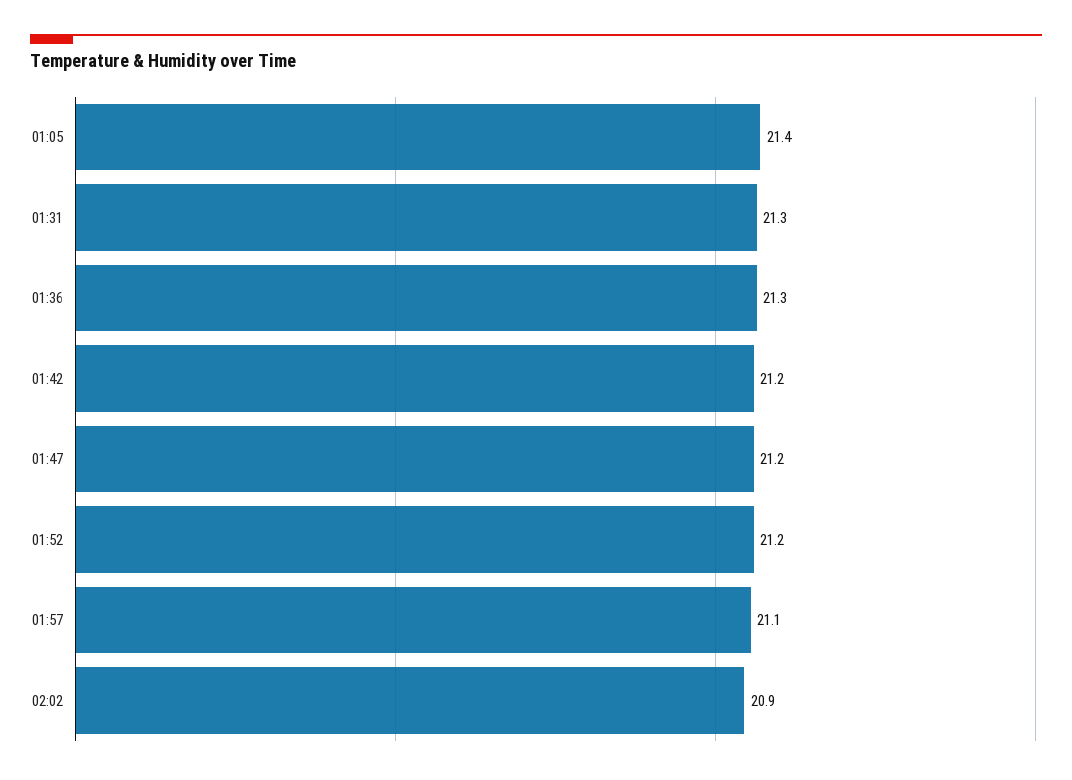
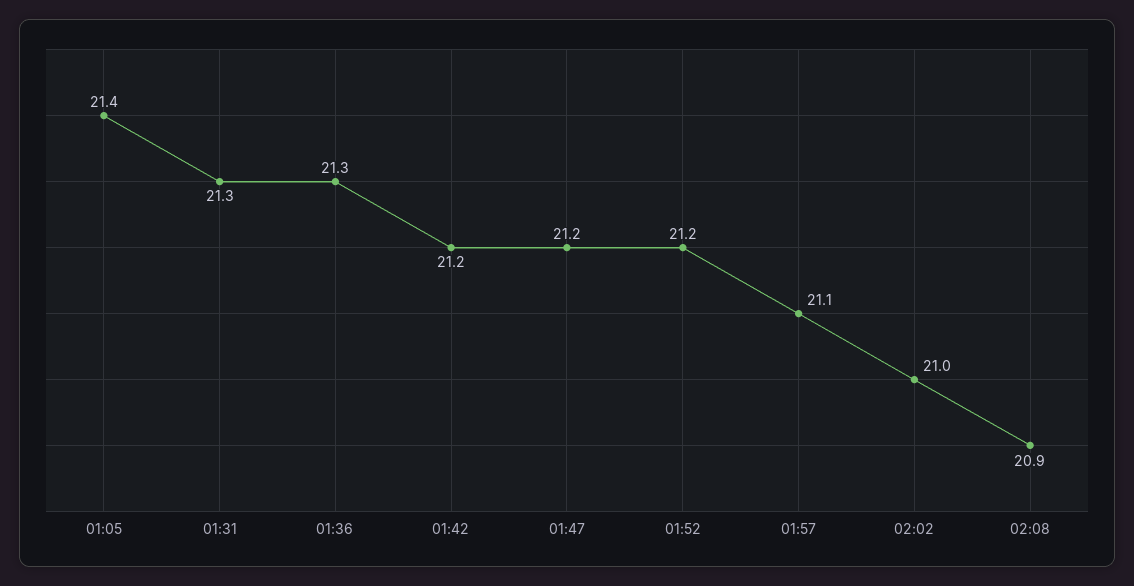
02:02: 20.9 -> 21
02:08: none -> 20.9

